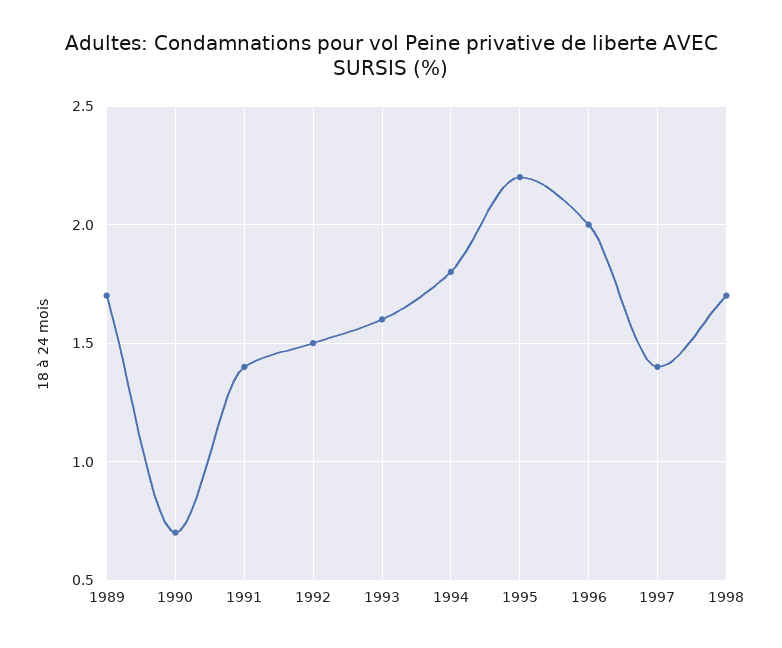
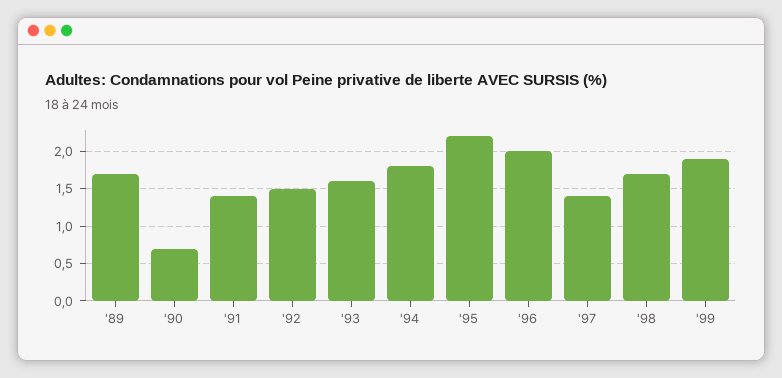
'99: none -> 1.9

